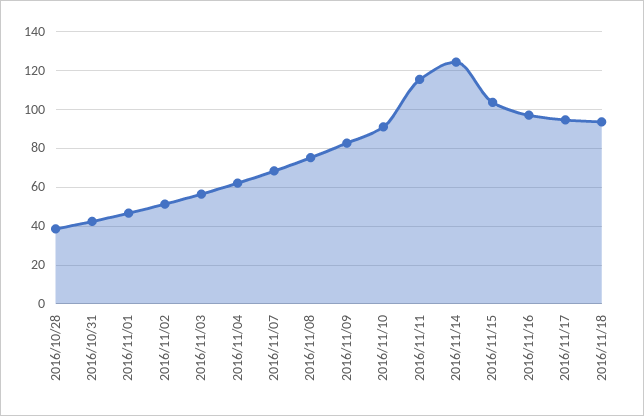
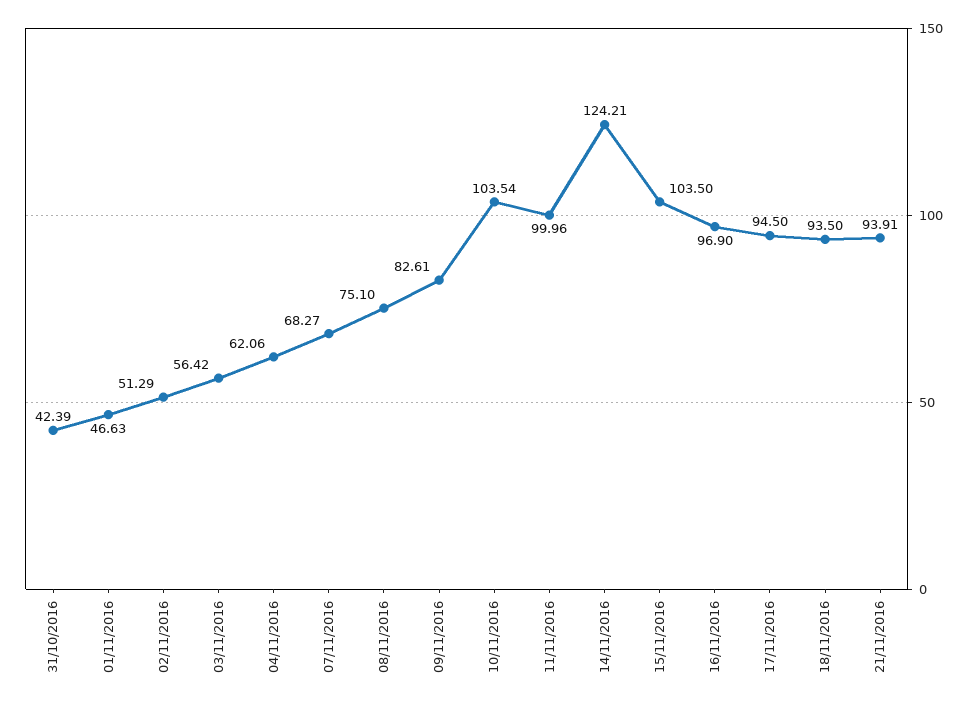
2016/10/28: 40 -> none
2016/11/10: 90 -> 103.54
2016/11/11: 115 -> 99.96
21/11/2016: none -> 93.91

